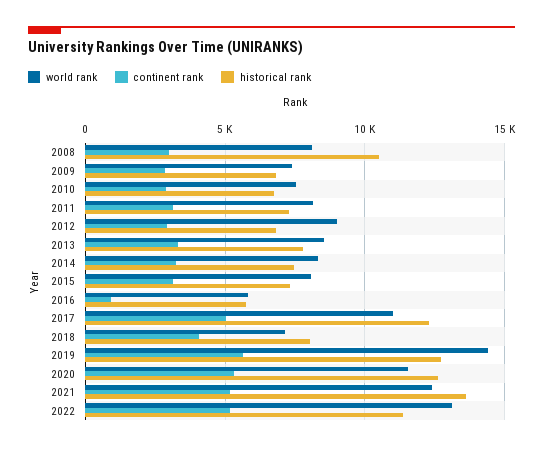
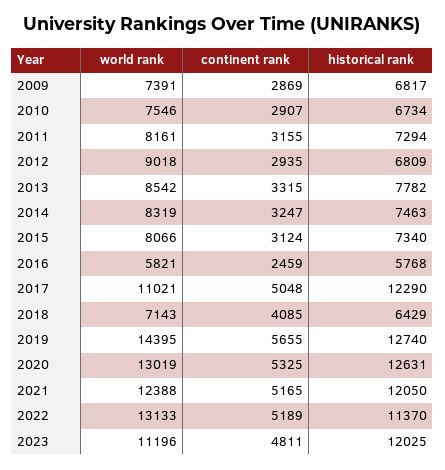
world rank, 2008: 8000 -> none
continent rank, 2008: 3000 -> none
historical rank, 2008: 10500 -> none
continent rank, 2016: 1000 -> 2459
historical rank, 2018: 8000 -> 6429
world rank, 2020: 11500 -> 13019
historical rank, 2021: 13500 -> 12050
world rank, 2023: none -> 11196
continent rank, 2023: none -> 4811
historical rank, 2023: none -> 12025

